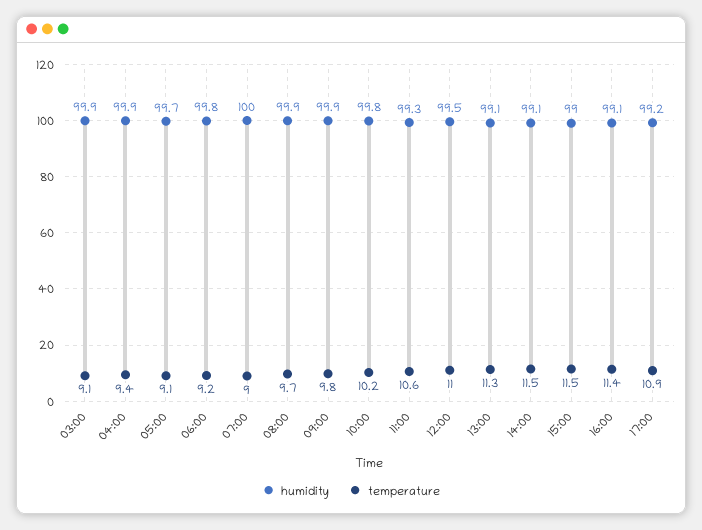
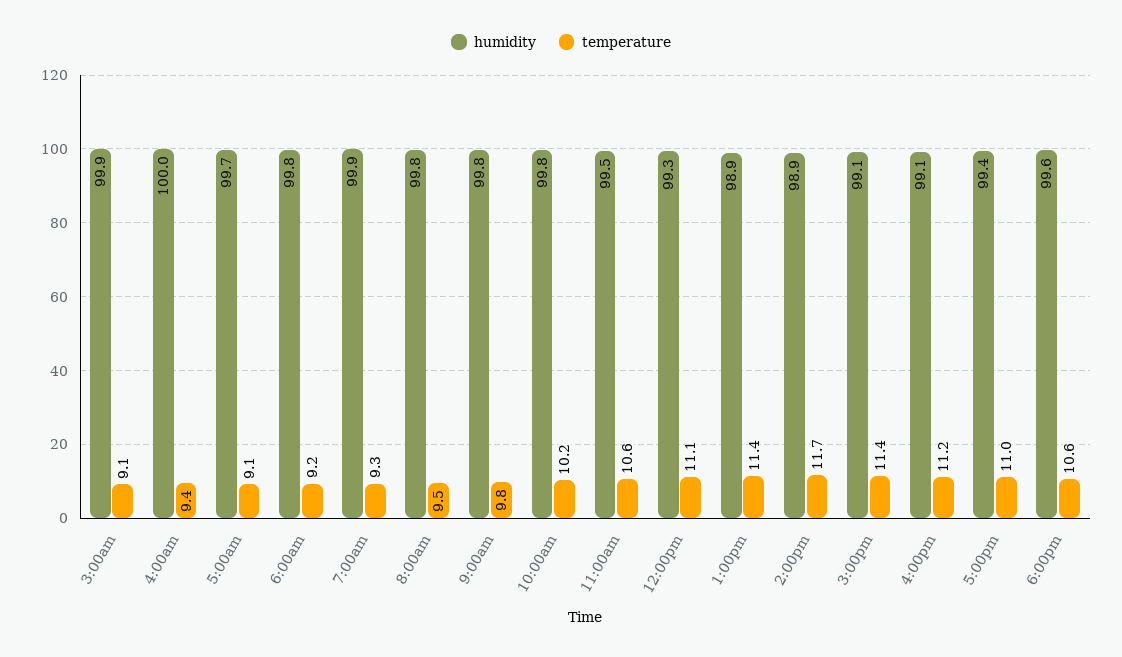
humidity, 04:00: 99.9 -> 100
humidity, 07:00: 100 -> 99.9
temperature, 07:00: 9 -> 9.3
humidity, 08:00: 99.9 -> 99.8
temperature, 08:00: 9.7 -> 9.5
humidity, 09:00: 99.9 -> 99.8
humidity, 11:00: 99.3 -> 99.5
humidity, 12:00: 99.5 -> 99.3
temperature, 12:00: 11 -> 11.1
humidity, 13:00: 99.1 -> 98.9
temperature, 13:00: 11.3 -> 11.4
humidity, 14:00: 99.1 -> 98.9
temperature, 14:00: 11.5 -> 11.7
humidity, 15:00: 99 -> 99.1
temperature, 15:00: 11.5 -> 11.4
temperature, 16:00: 11.4 -> 11.2
humidity, 17:00: 99.2 -> 99.4
temperature, 17:00: 10.9 -> 11
humidity, 6:00pm: none -> 99.6
temperature, 6:00pm: none -> 10.6

